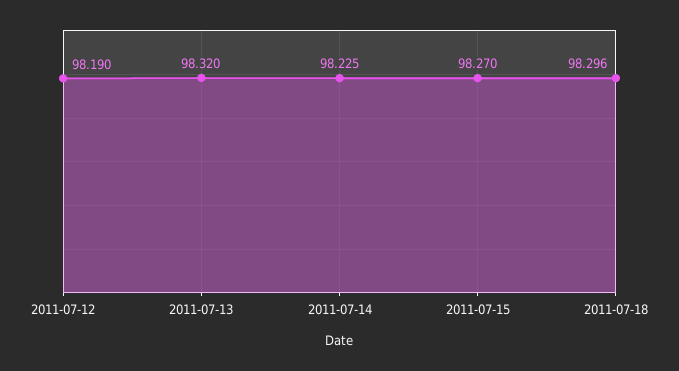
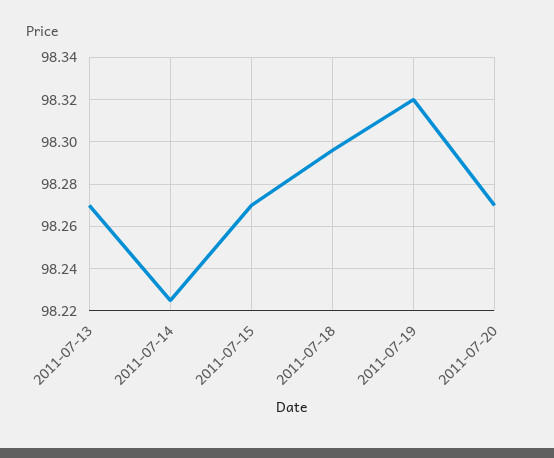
2011-07-12: 98.19 -> none
2011-07-13: 98.32 -> 98.27
2011-07-19: none -> 98.32
2011-07-20: none -> 98.27

